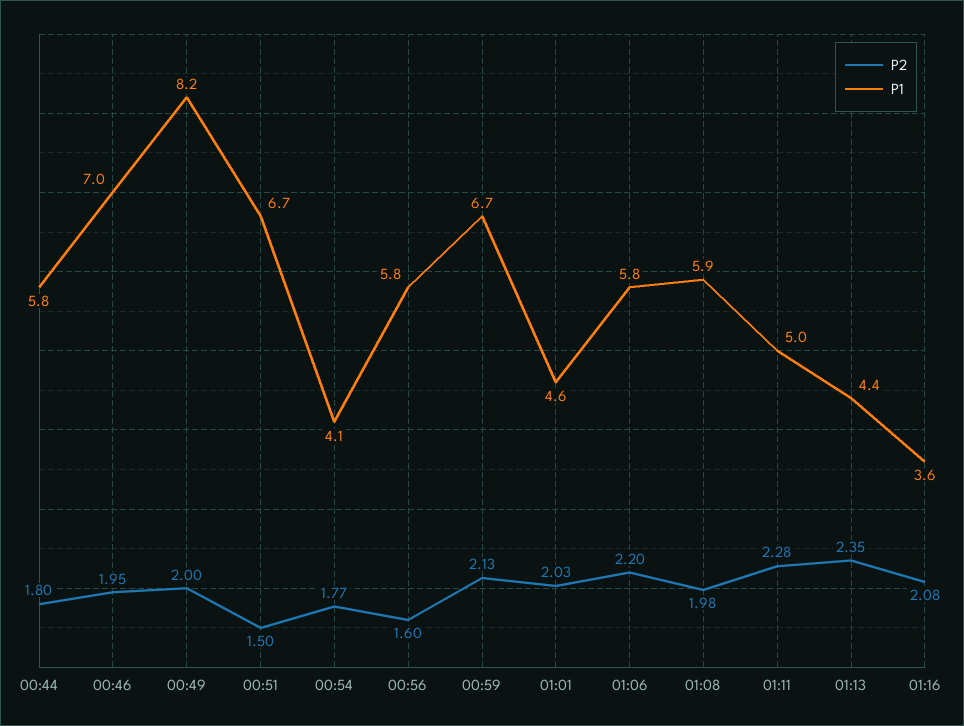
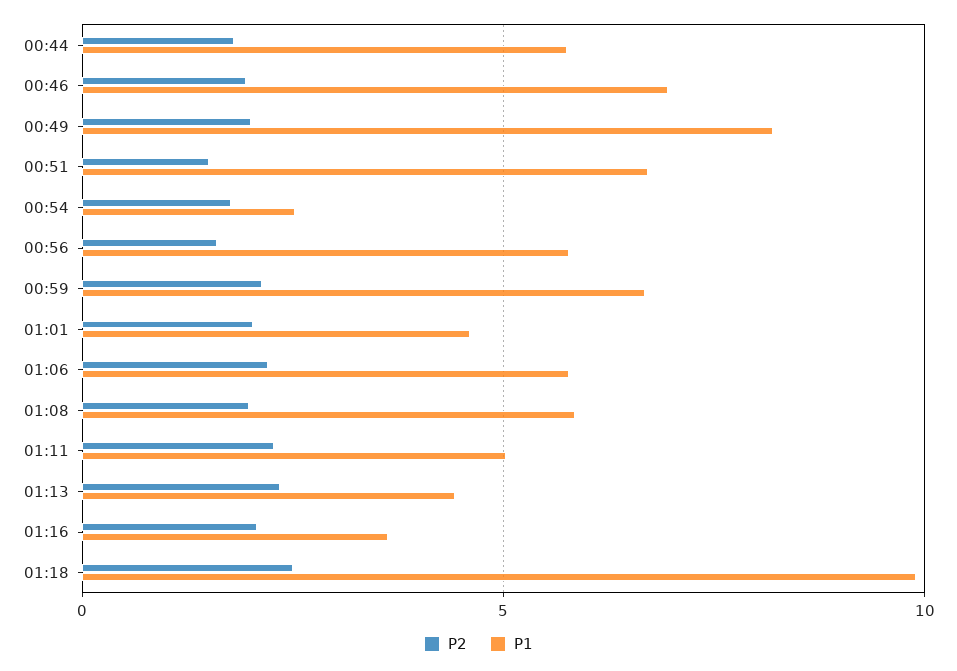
P1, 00:54: 4.1 -> 2.5
P2, 01:18: none -> 2.5
P1, 01:18: none -> 10

